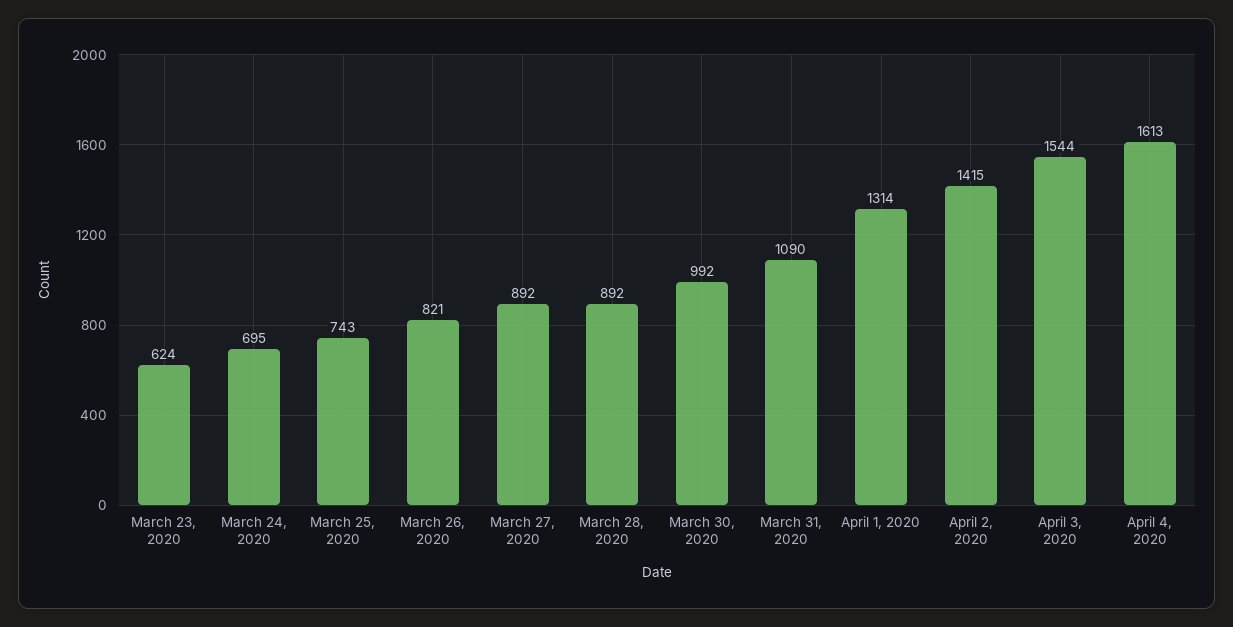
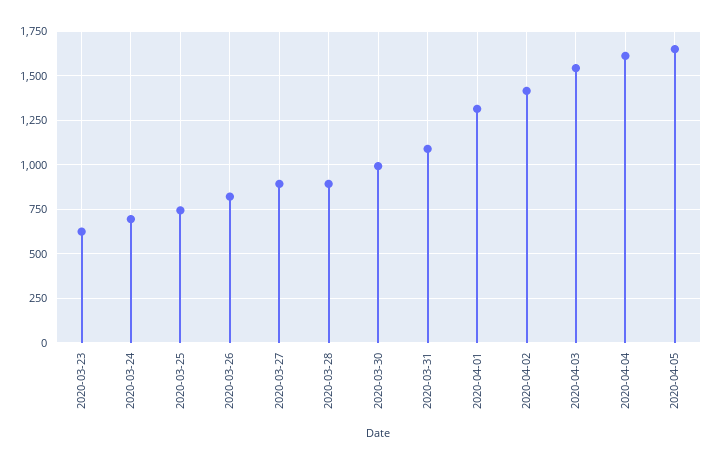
2020-04-05: none -> 1650

